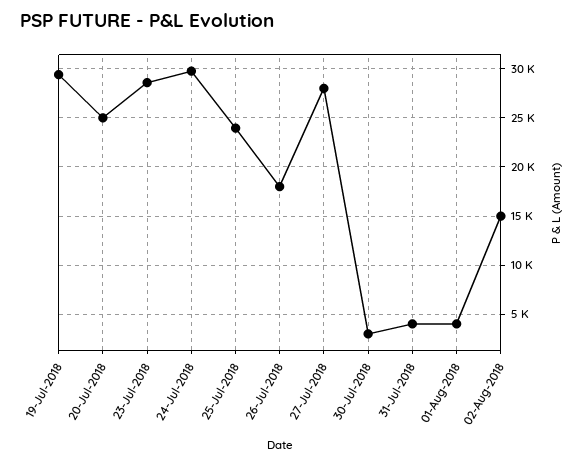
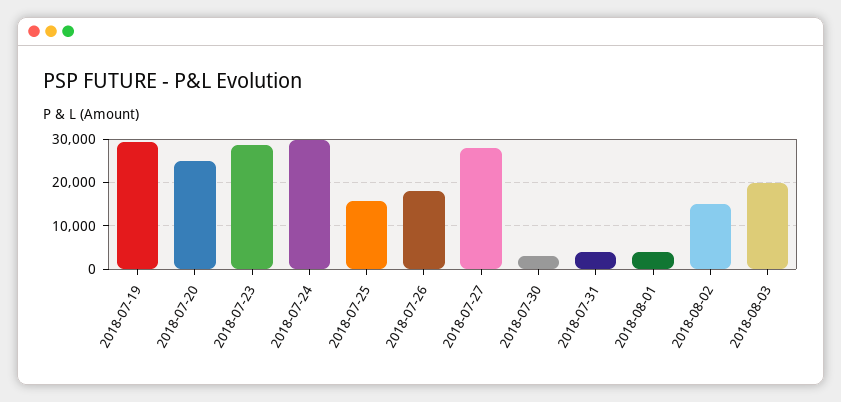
25-Jul-2018: 24000 -> 16000
2018-08-03: none -> 20000

